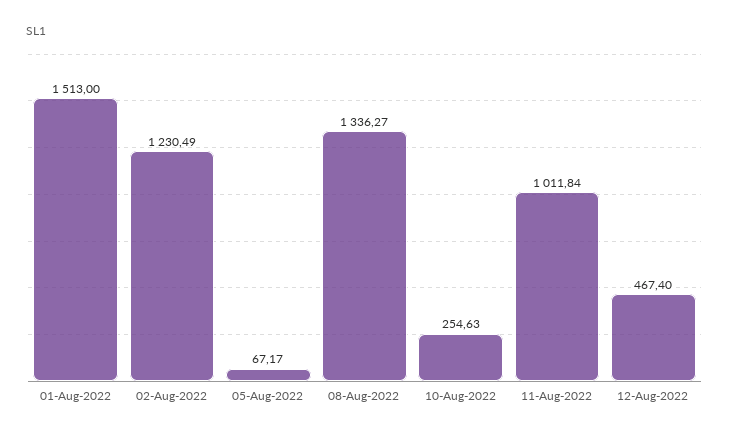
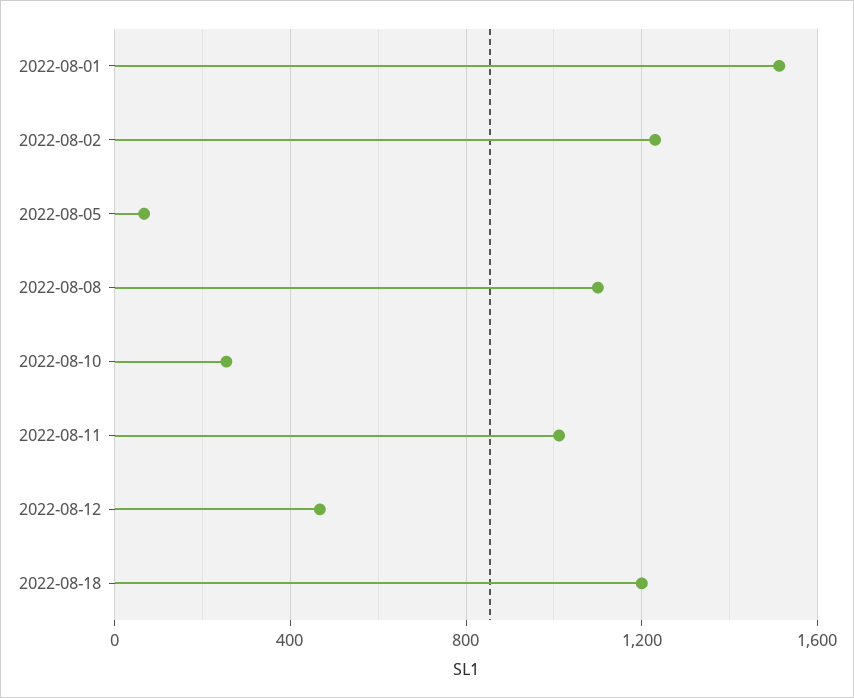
08-Aug-2022: 1336.27 -> 1100
2022-08-18: none -> 1200

